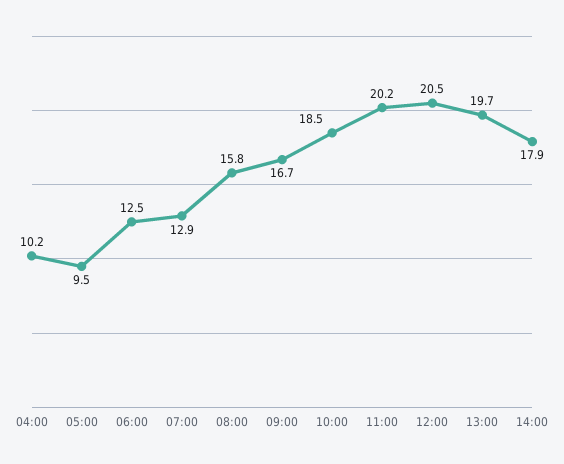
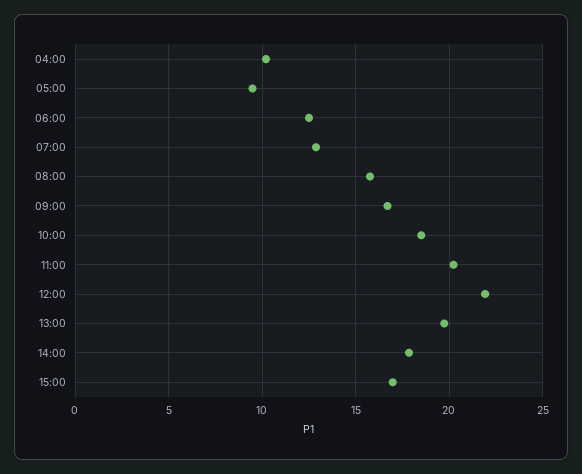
12:00: 20.5 -> 22
15:00: none -> 17

